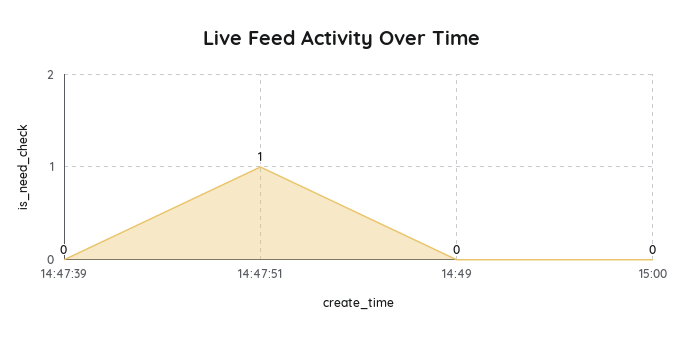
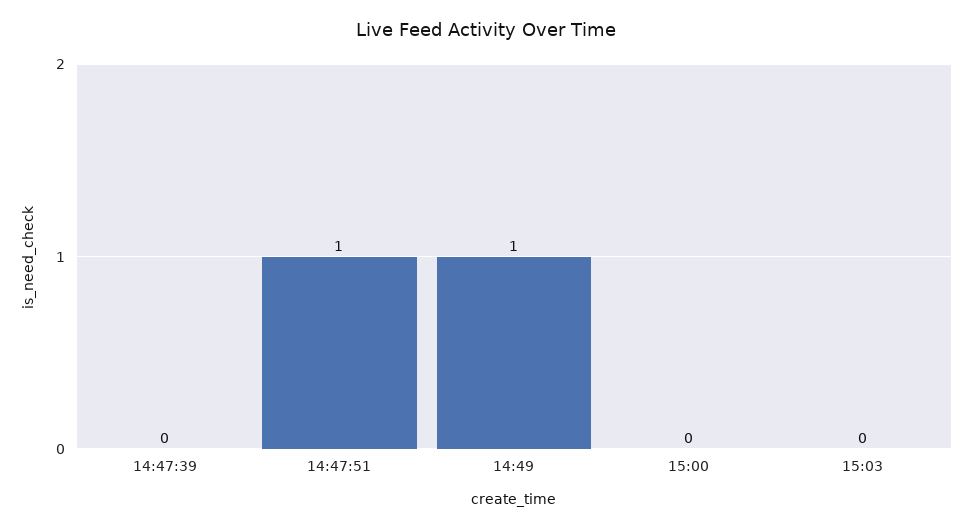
14:49: 0 -> 1
15:03: none -> 0

